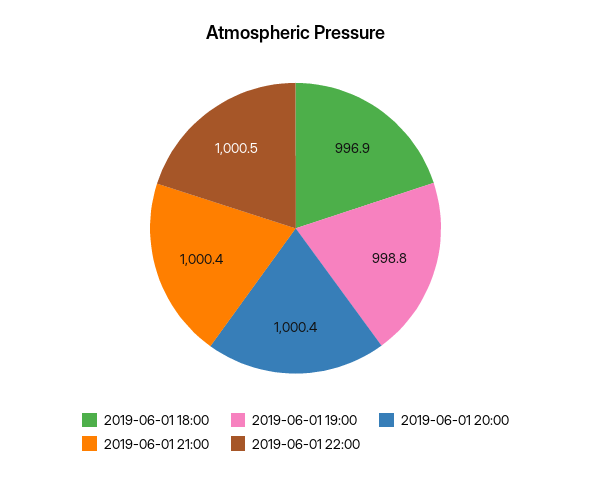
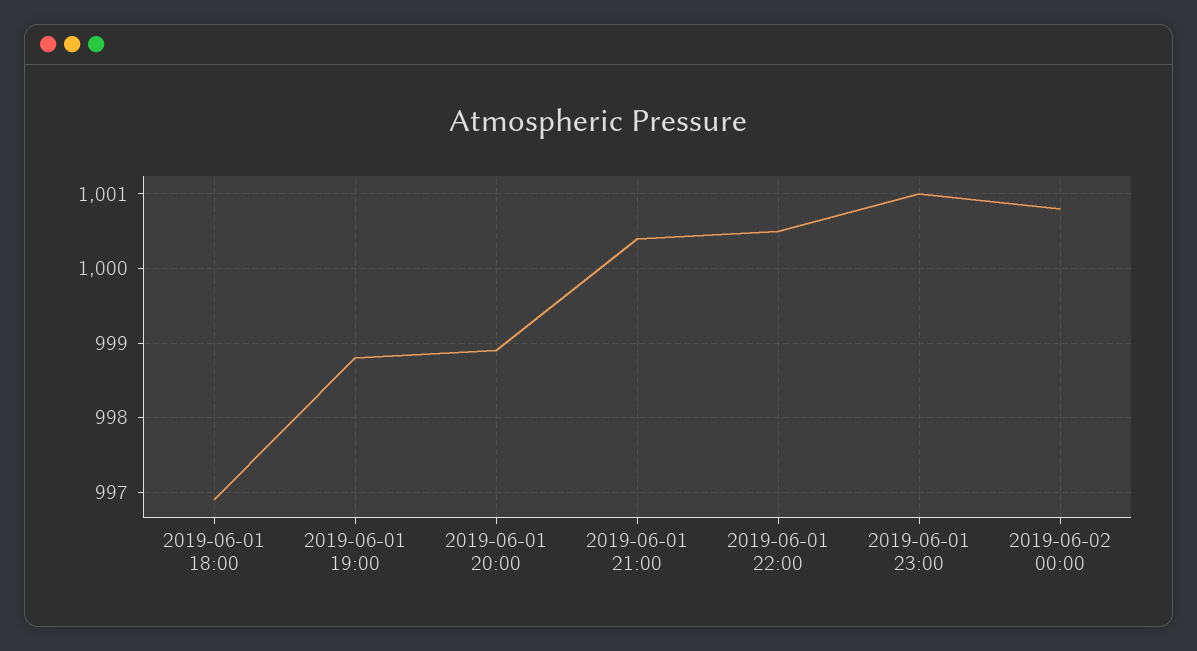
2019-06-01 20:00: 1000.4 -> 998.9
2019-06-01 23:00: none -> 1001
2019-06-02 00:00: none -> 1000.8

